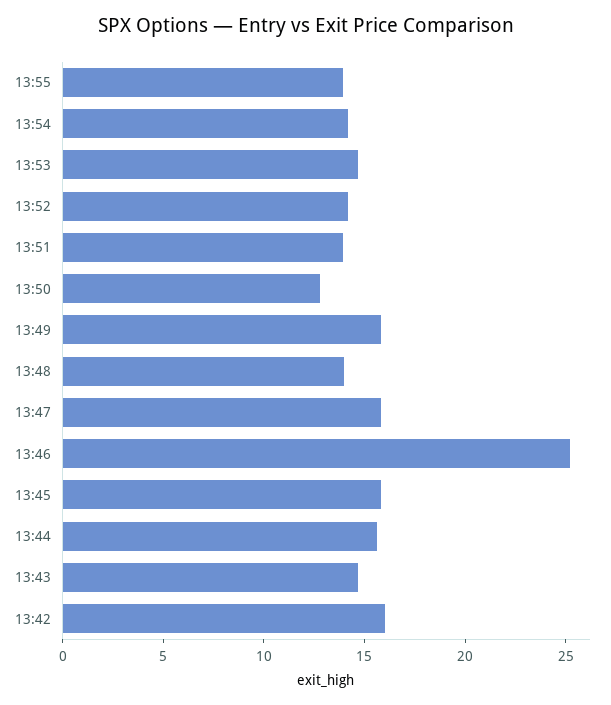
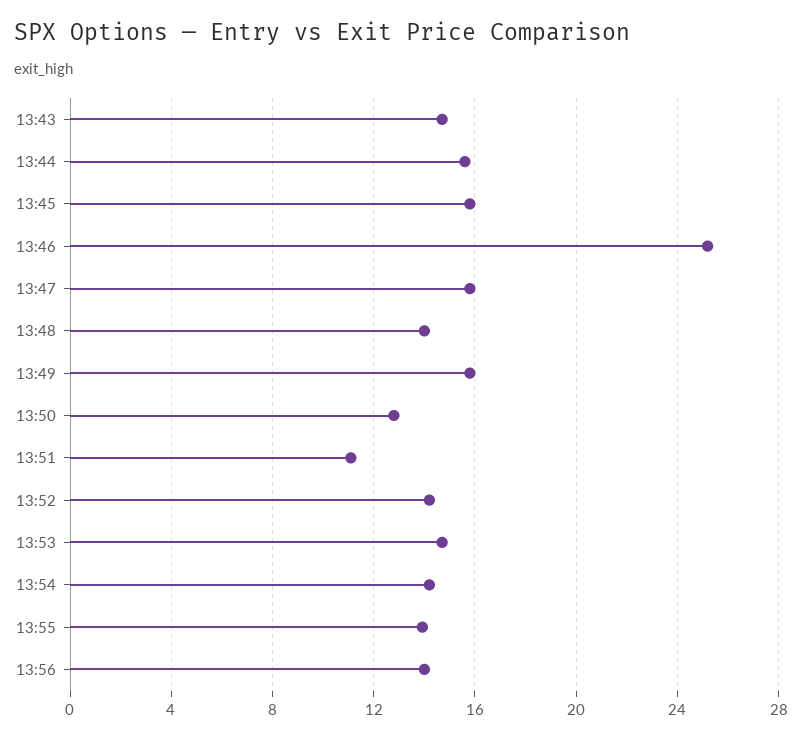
13:51: 14 -> 11
13:42: 16 -> none
13:56: none -> 14

